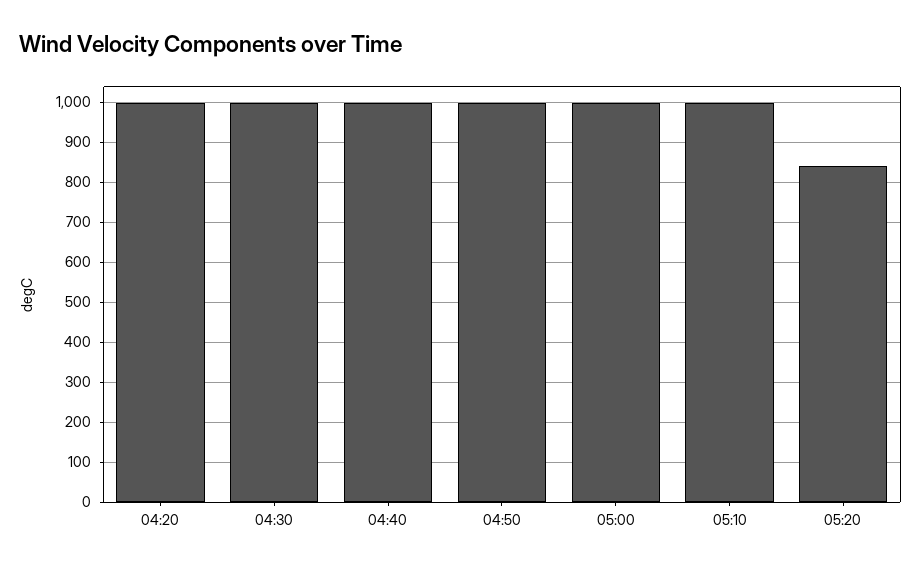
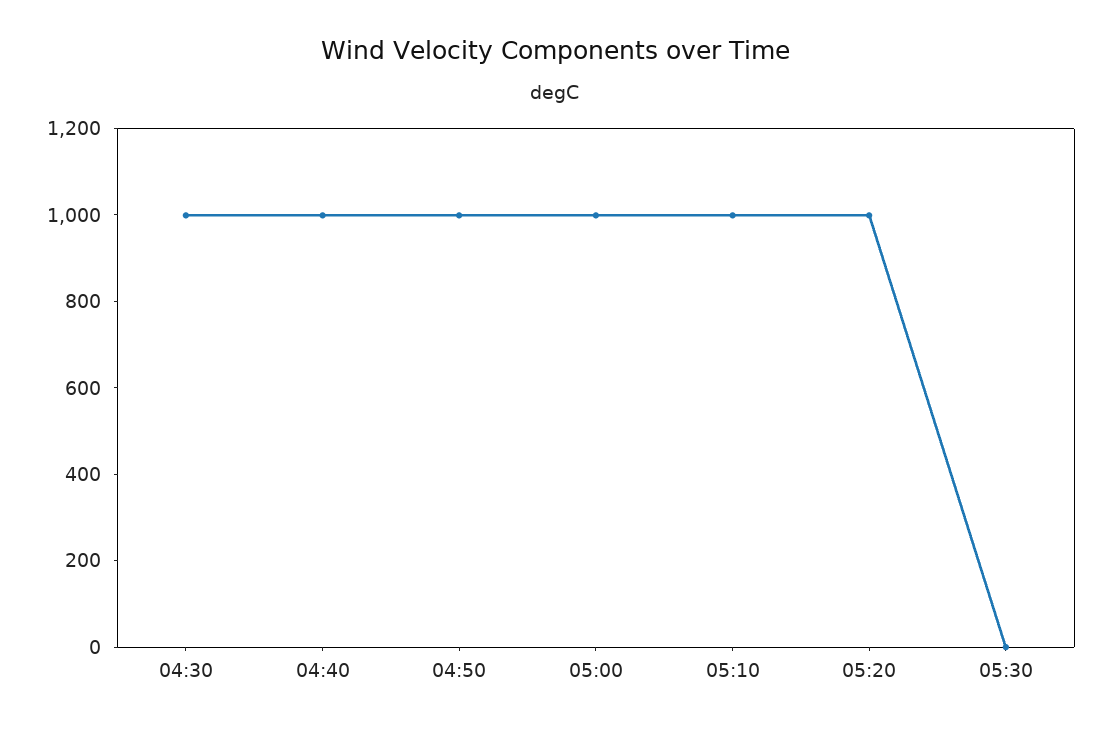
04:20: 1000 -> none
05:20: 840 -> 1000
05:30: none -> 0

